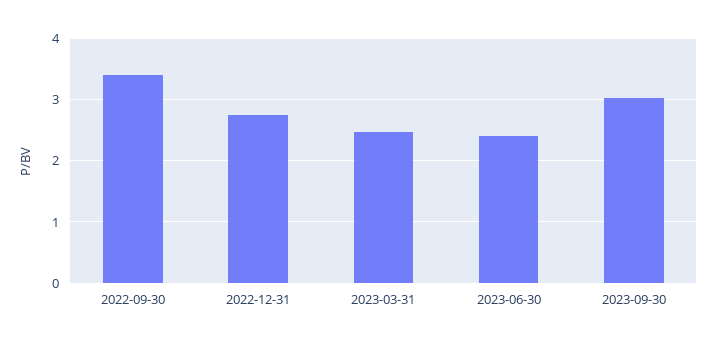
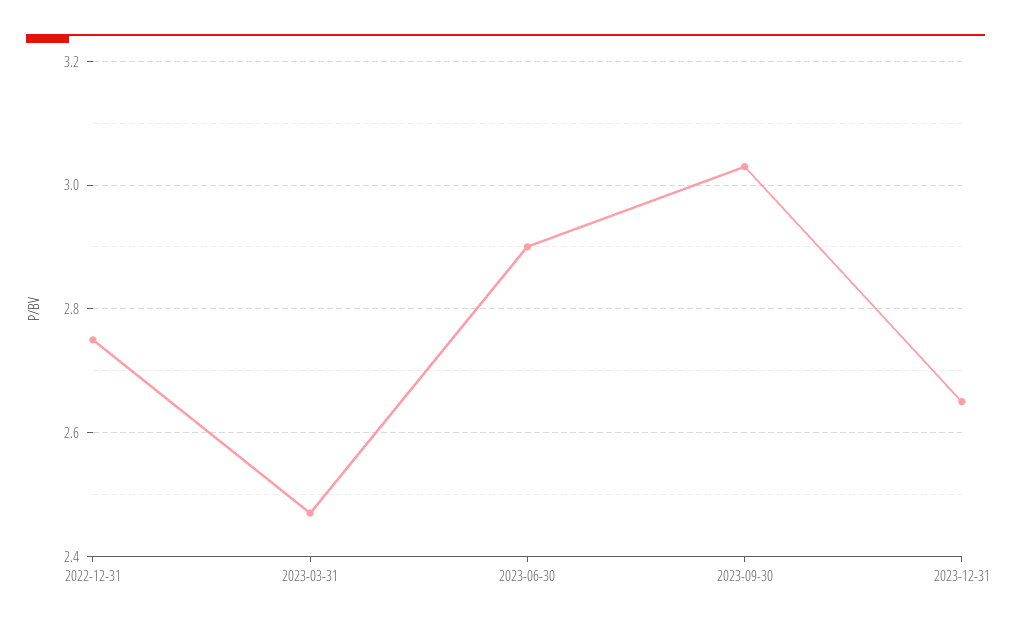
2022-09-30: 3.4 -> none
2023-06-30: 2.4 -> 2.9
2023-12-31: none -> 2.65

